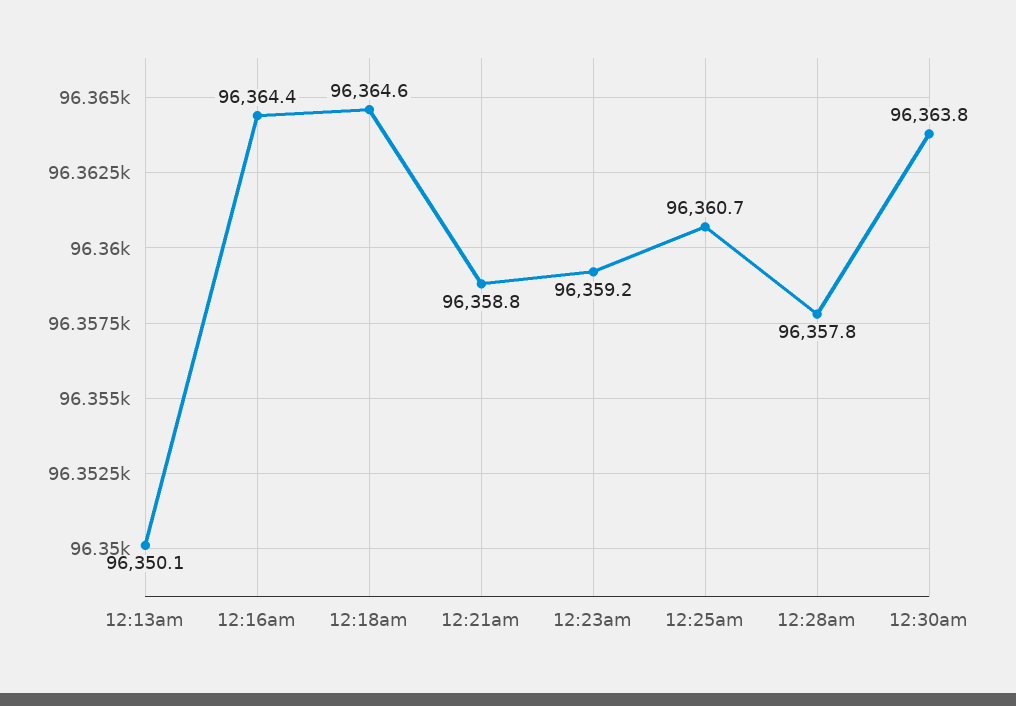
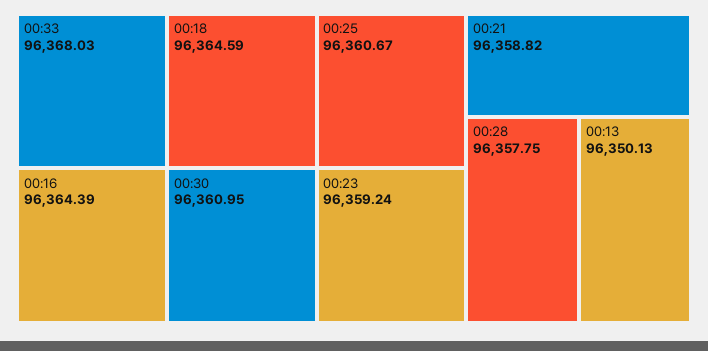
12:30am: 96363.8 -> 96360.95
00:33: none -> 96368.03

